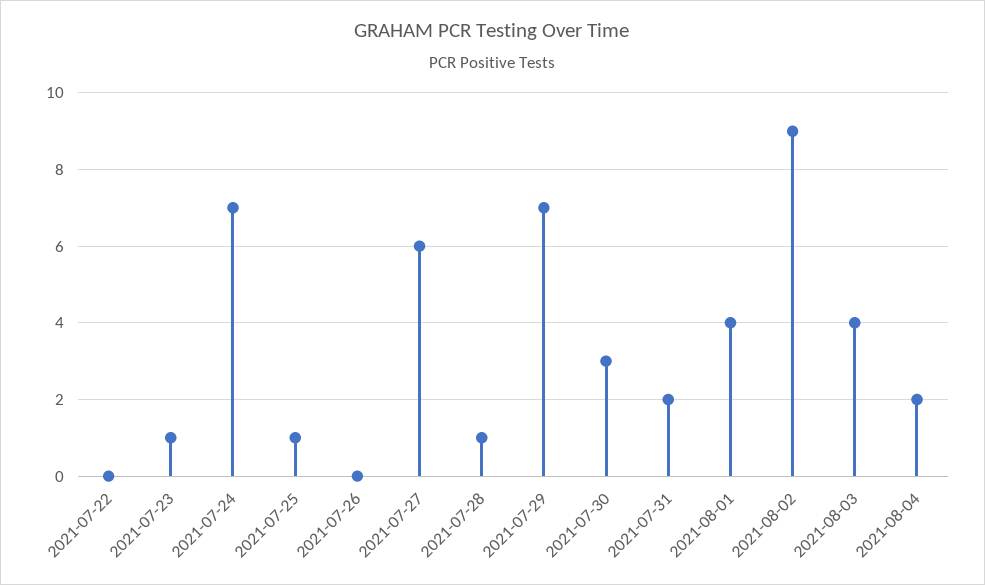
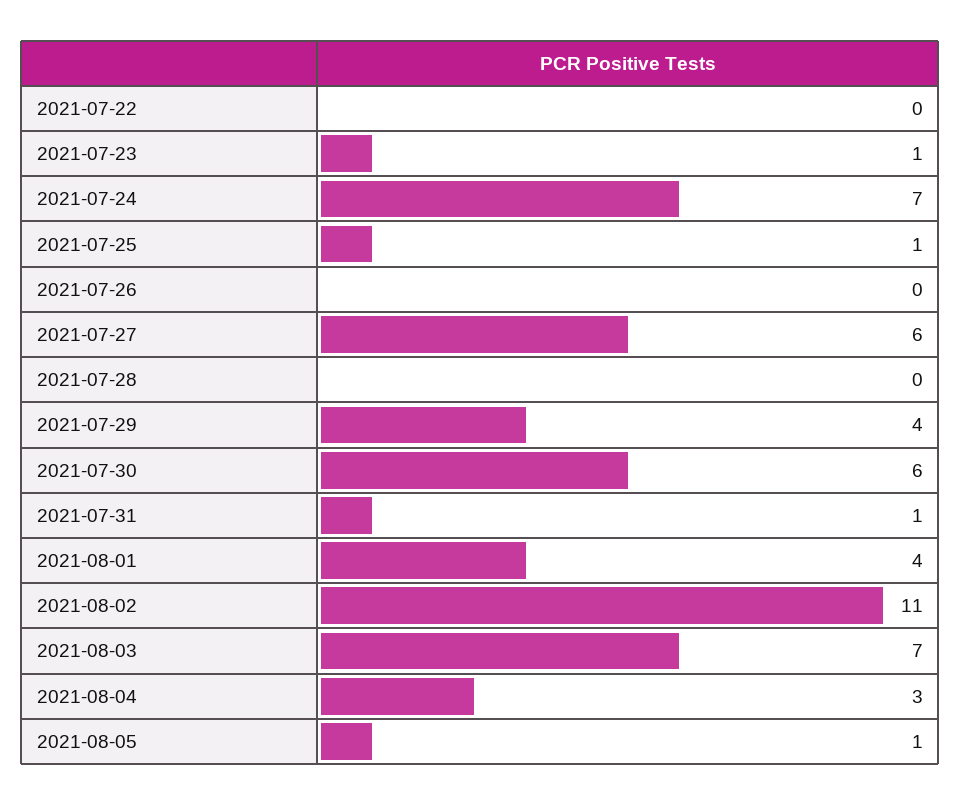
2021-07-28: 1 -> 0
2021-07-29: 7 -> 4
2021-07-30: 3 -> 6
2021-07-31: 2 -> 1
2021-08-02: 9 -> 11
2021-08-03: 4 -> 7
2021-08-04: 2 -> 3
2021-08-05: none -> 1

